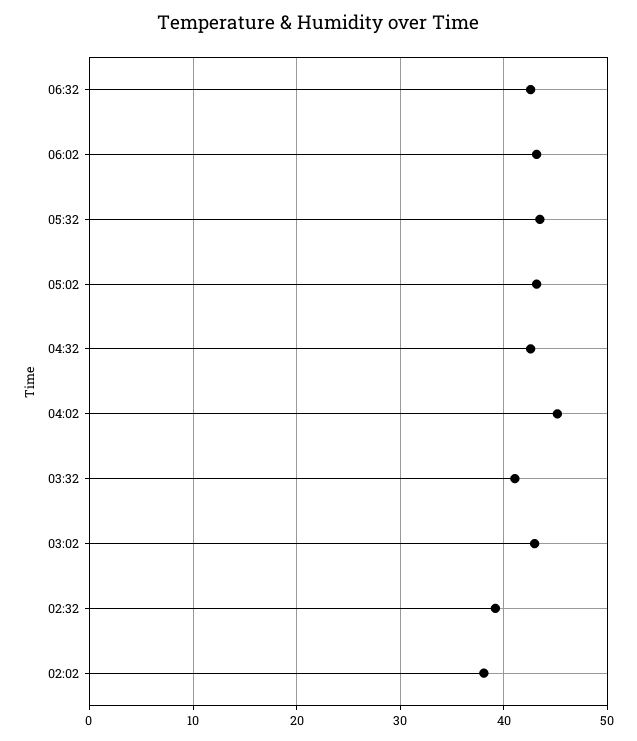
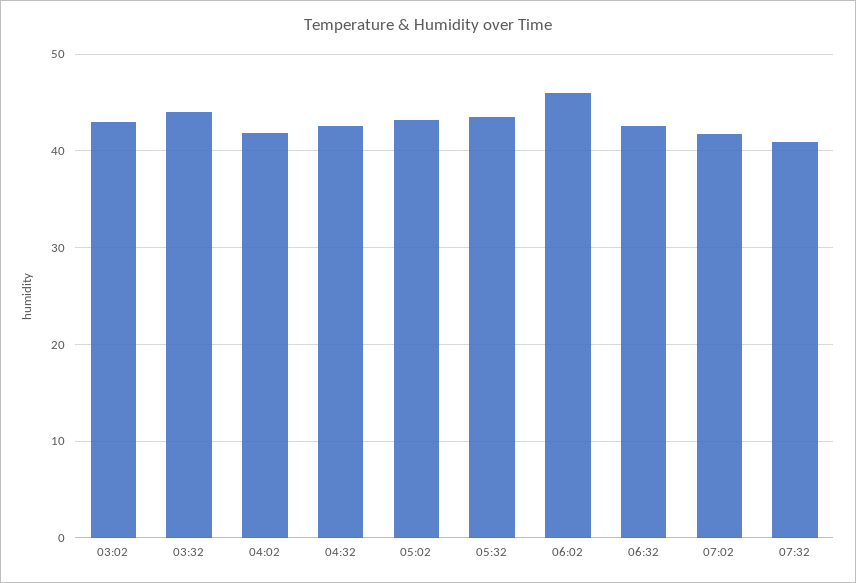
06:02: 43 -> 46
04:02: 45 -> 42
03:32: 41 -> 44
02:32: 39 -> none
02:02: 38 -> none
07:02: none -> 42
07:32: none -> 41

